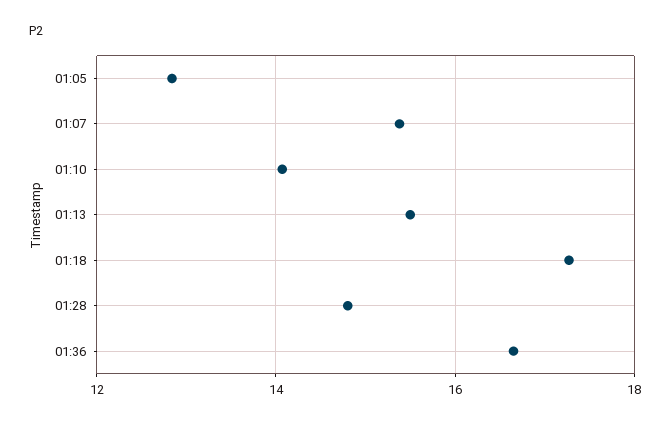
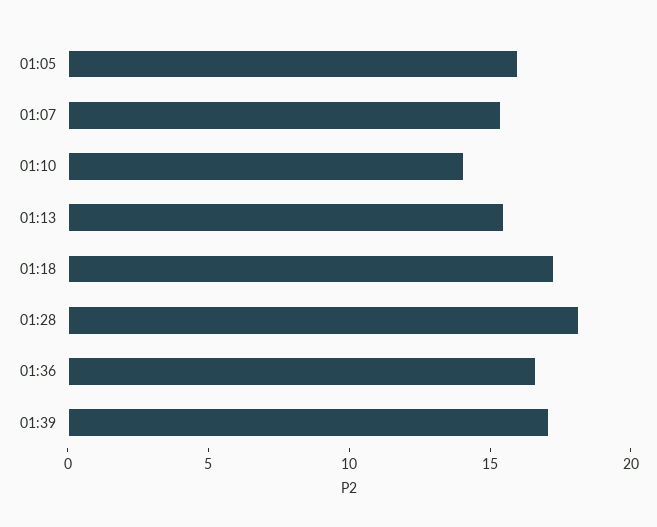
01:05: 12.8 -> 16
01:28: 14.8 -> 18
01:39: none -> 17

